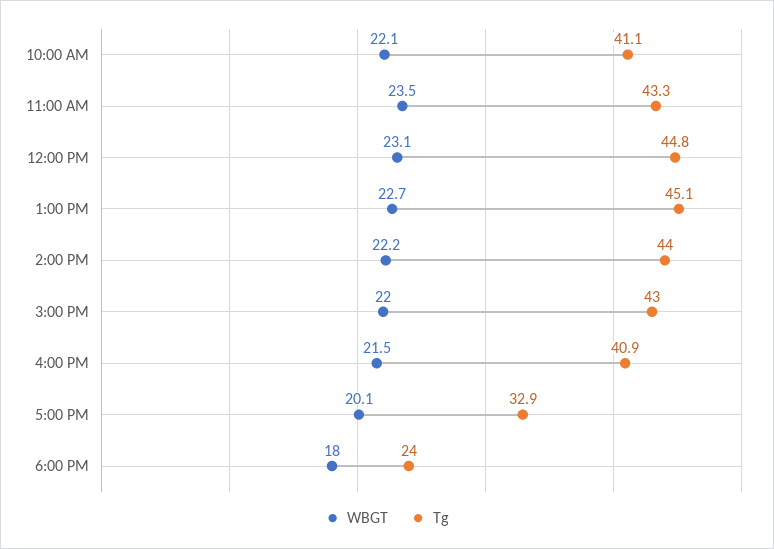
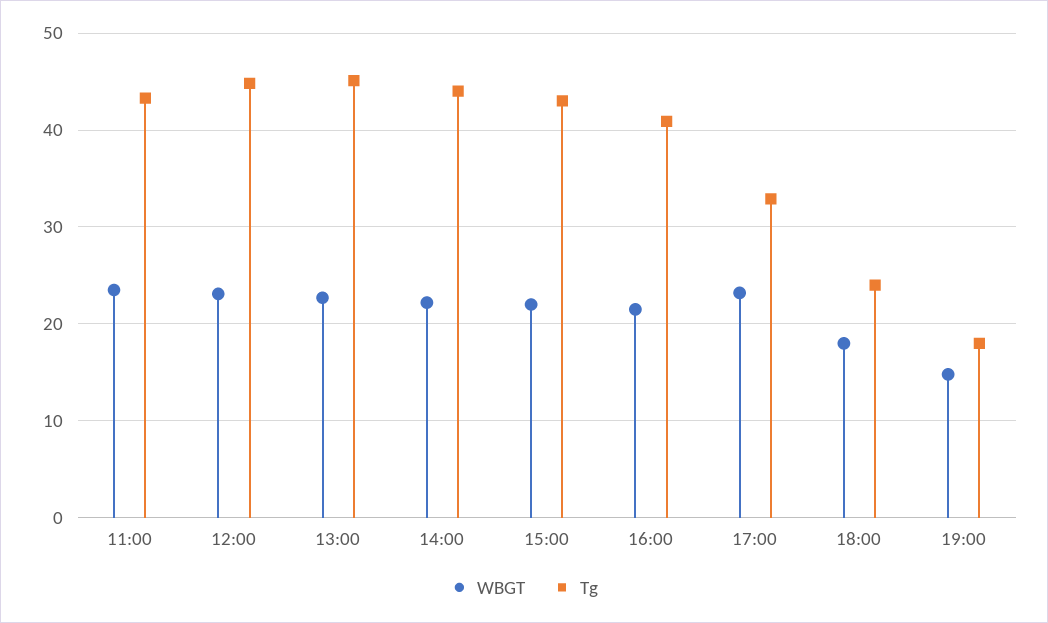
WBGT, 10:00 AM: 22.1 -> none
Tg, 10:00 AM: 41.1 -> none
WBGT, 5:00 PM: 20.1 -> 23
WBGT, 19:00: none -> 15
Tg, 19:00: none -> 18

